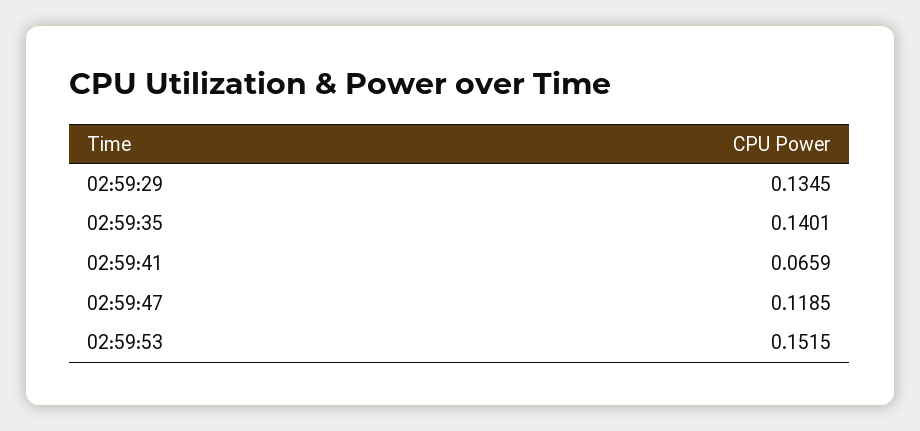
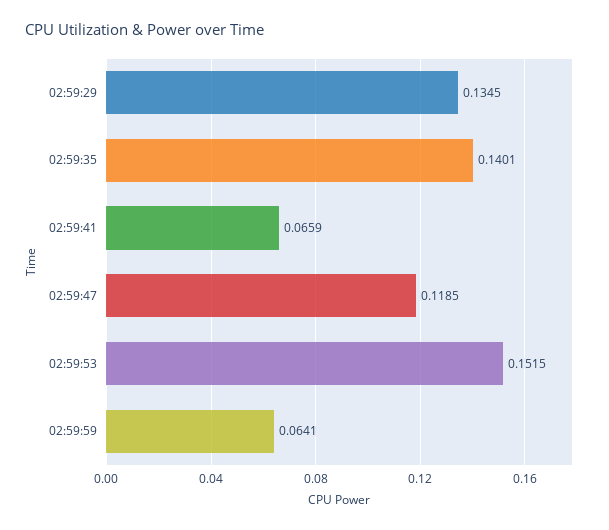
02:59:59: none -> 0.0641

